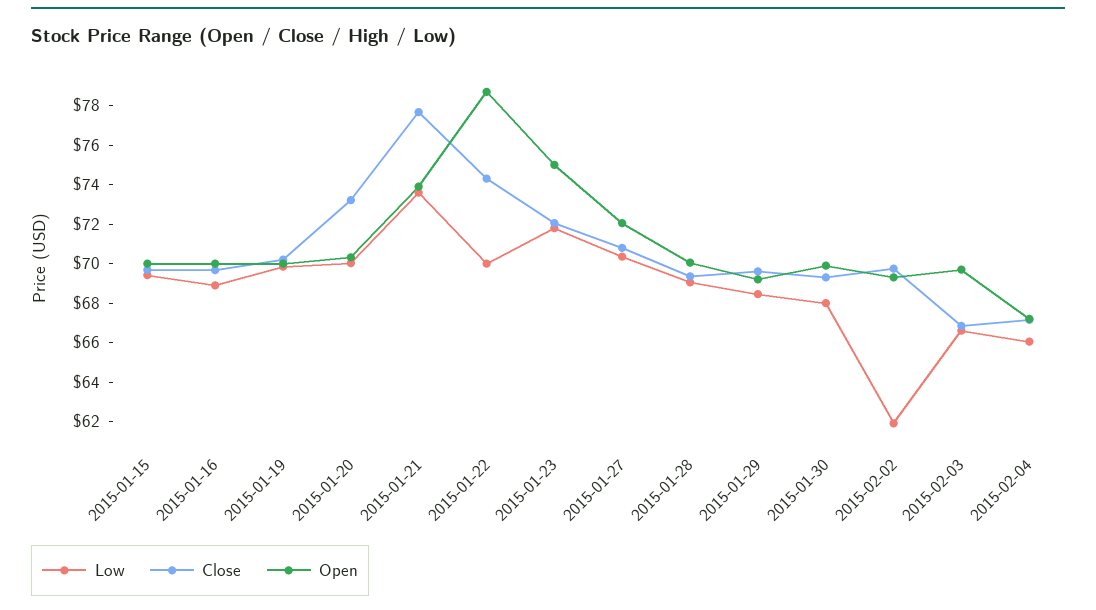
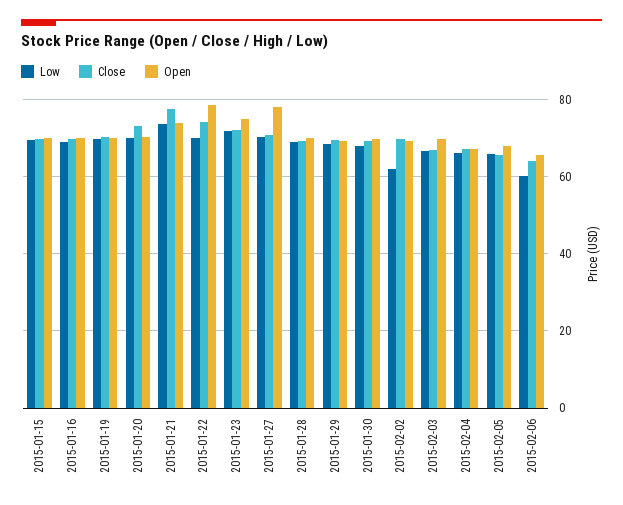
Open, 2015-01-27: 72 -> 78
Low, 2015-02-05: none -> 66
Close, 2015-02-05: none -> 66
Open, 2015-02-05: none -> 68
Low, 2015-02-06: none -> 60
Close, 2015-02-06: none -> 64
Open, 2015-02-06: none -> 66

